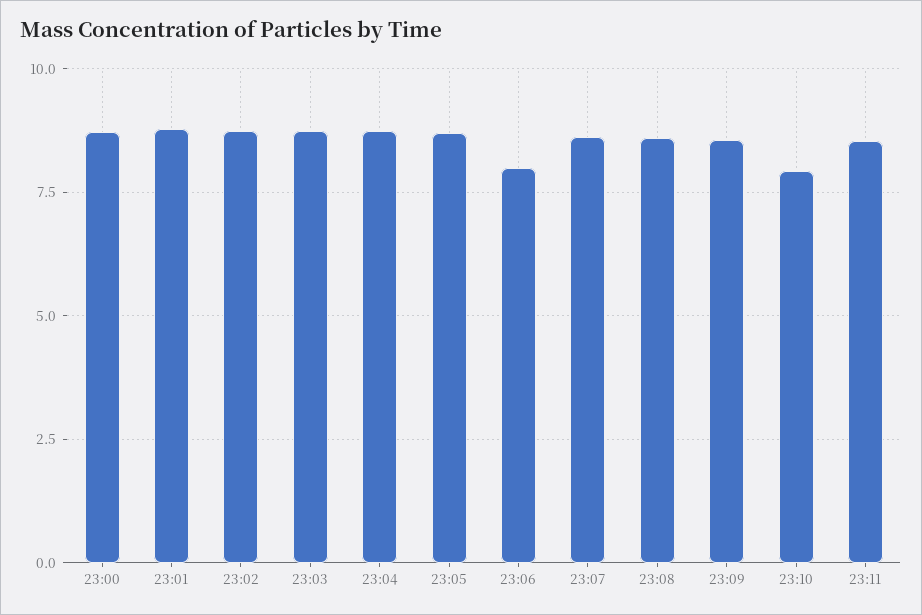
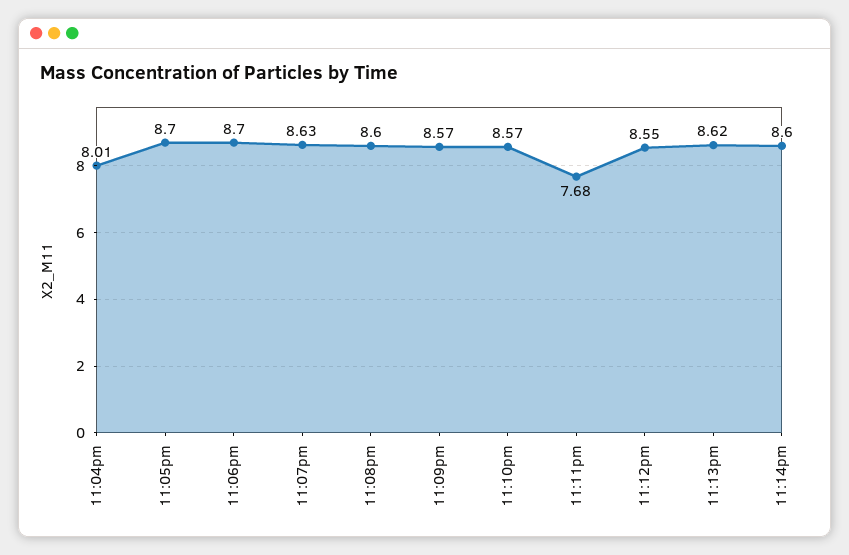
23:00: 8.75 -> none
23:01: 8.75 -> none
23:02: 8.75 -> none
23:03: 8.75 -> none
23:04: 8.75 -> 8.01
23:06: 8 -> 8.7
23:10: 8 -> 8.57
23:11: 8.5 -> 7.68
11:12pm: none -> 8.55
11:13pm: none -> 8.62
11:14pm: none -> 8.6

